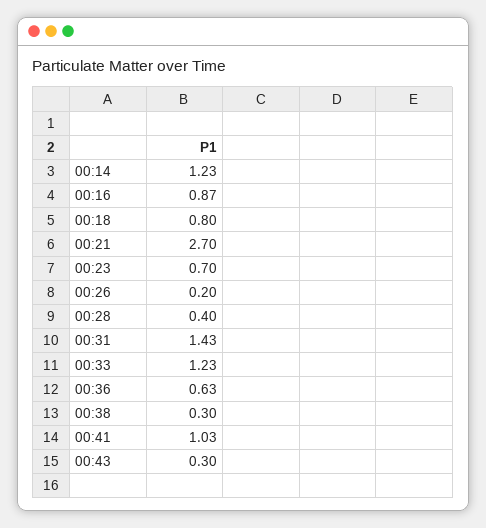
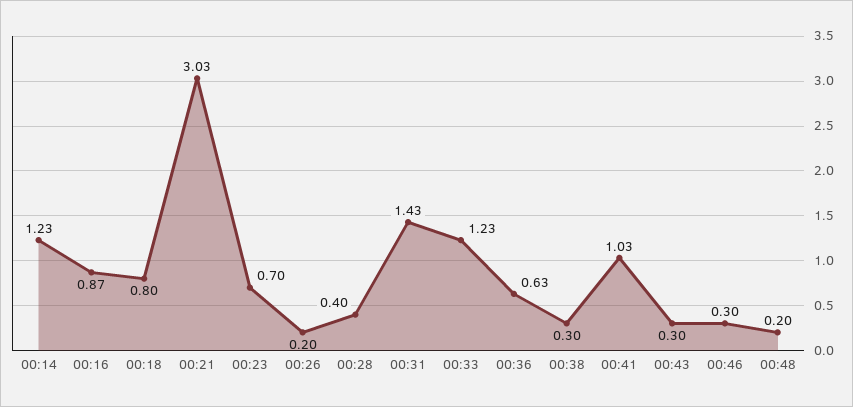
00:21: 2.7 -> 3.03
00:46: none -> 0.3
00:48: none -> 0.2

